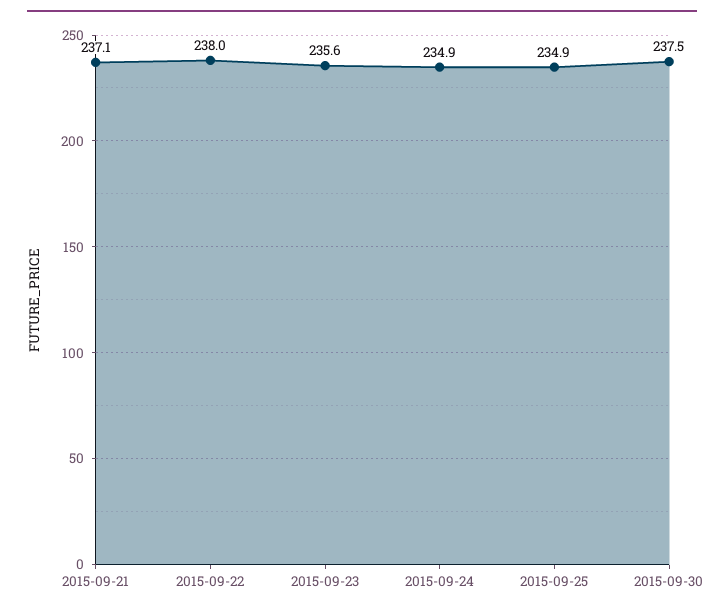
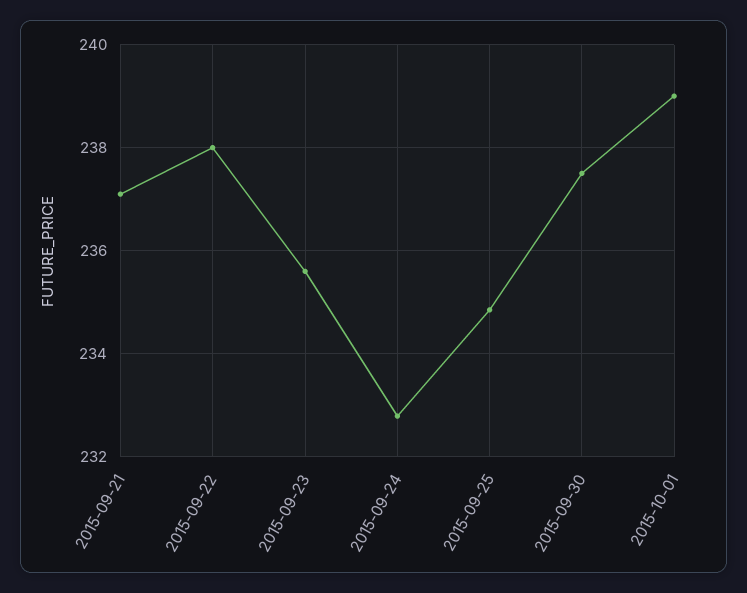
2015-09-24: 234.9 -> 232.8
2015-10-01: none -> 239

